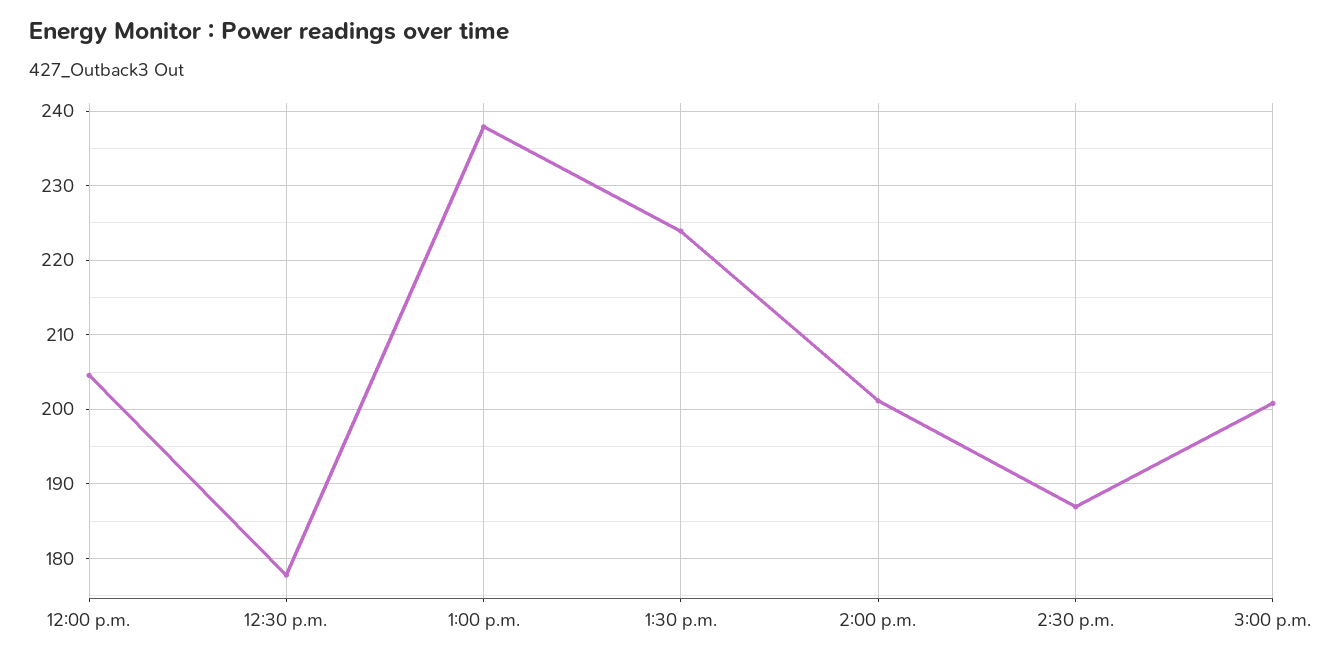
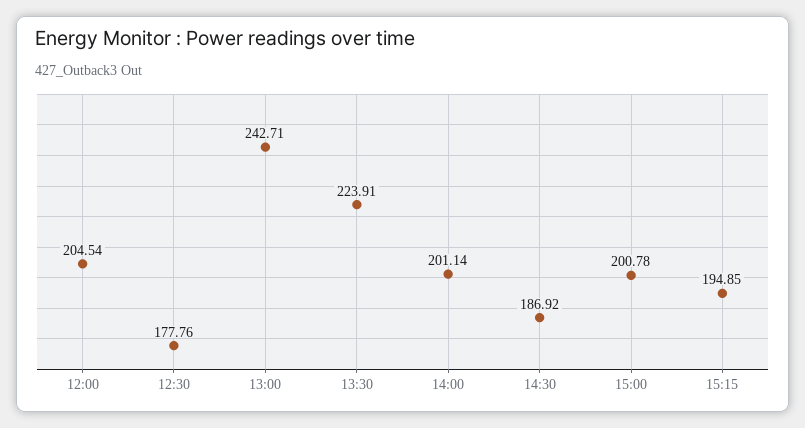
1:00 p.m.: 238 -> 242.71
15:15: none -> 194.85

